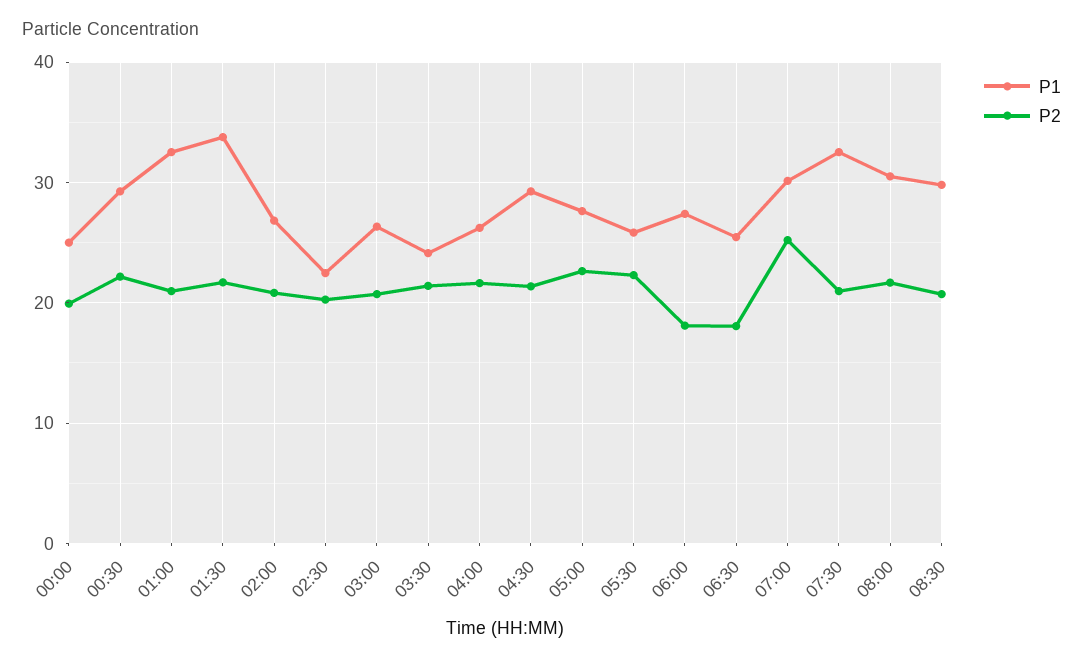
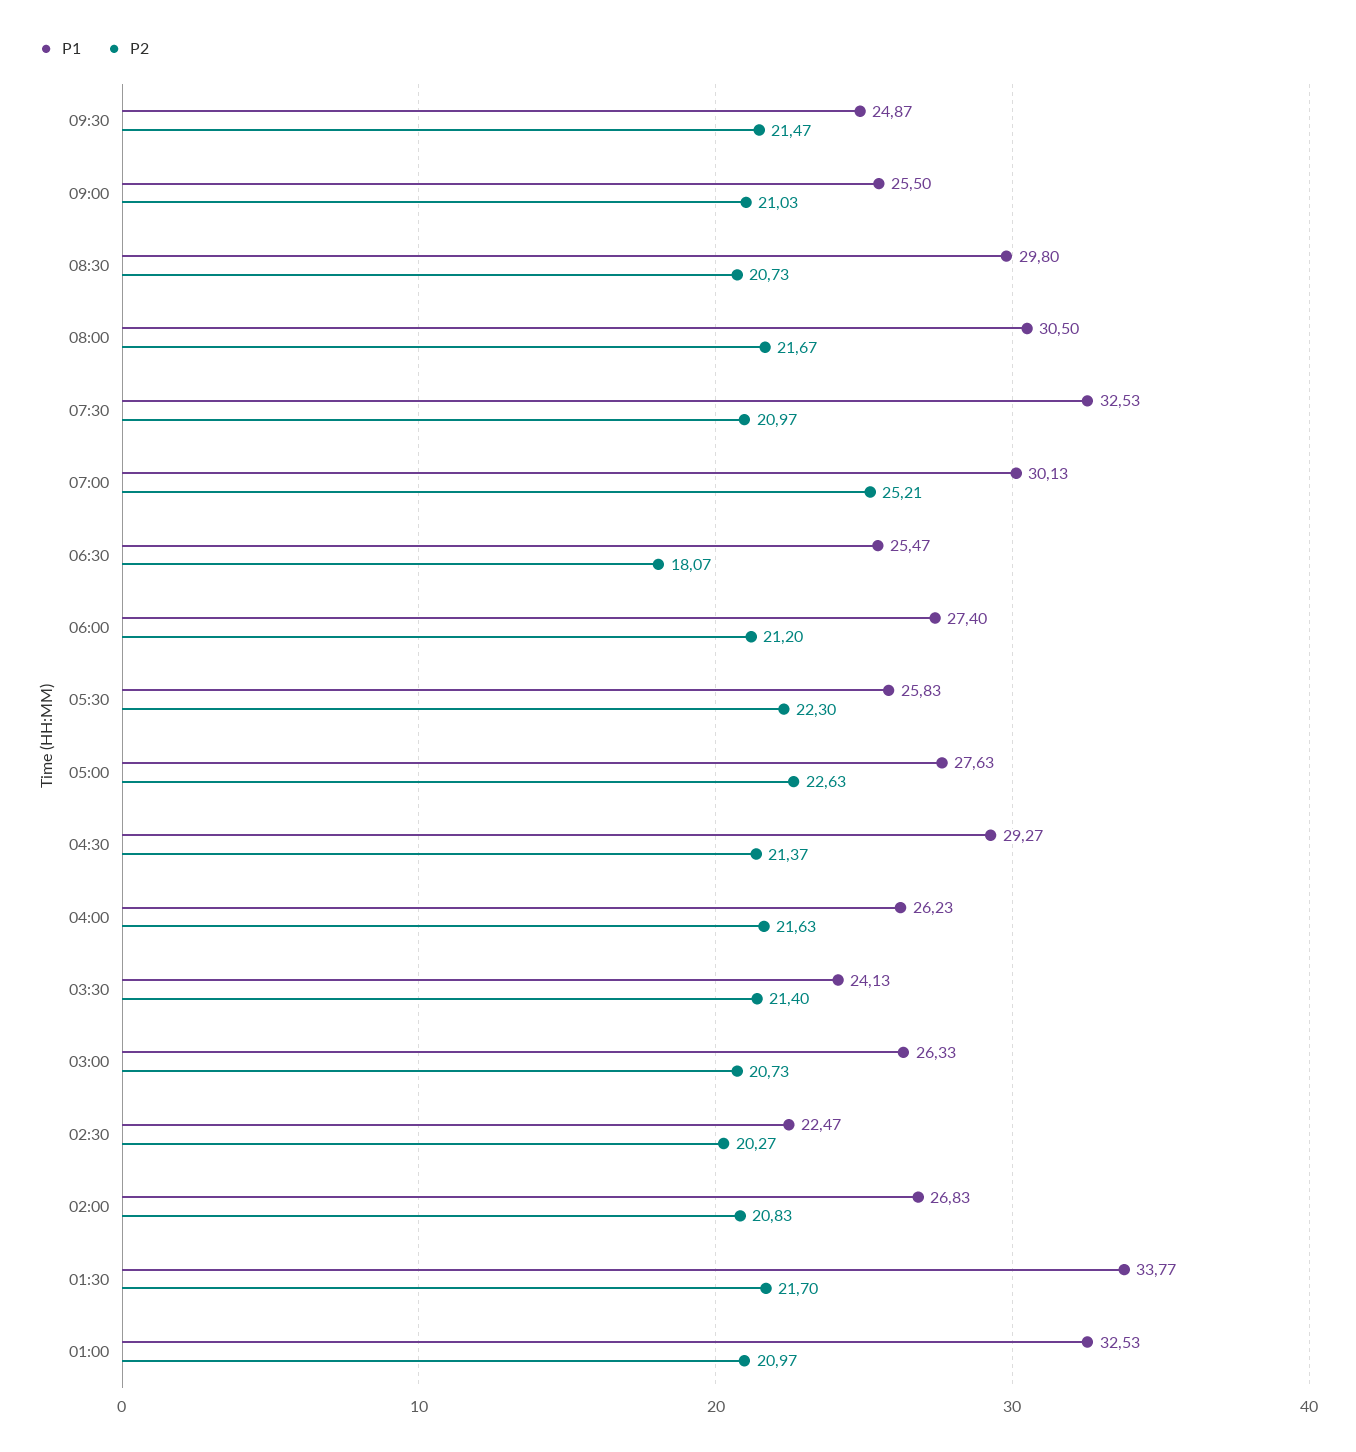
P1, 00:00: 25 -> none
P2, 00:00: 20 -> none
P1, 00:30: 29 -> none
P2, 00:30: 22 -> none
P2, 06:00: 18 -> 21.2
P1, 09:30: none -> 24.87
P2, 09:30: none -> 21.47
P1, 09:00: none -> 25.5
P2, 09:00: none -> 21.03

